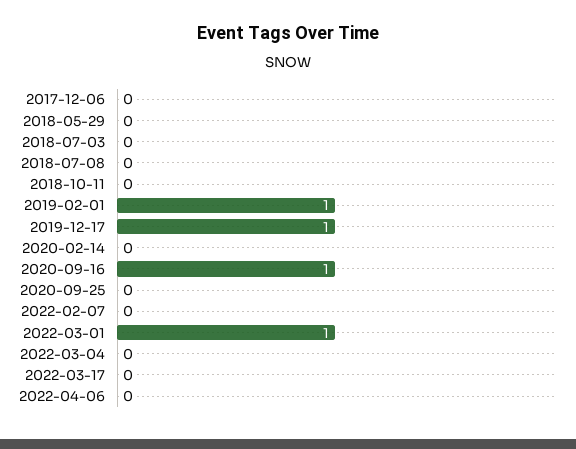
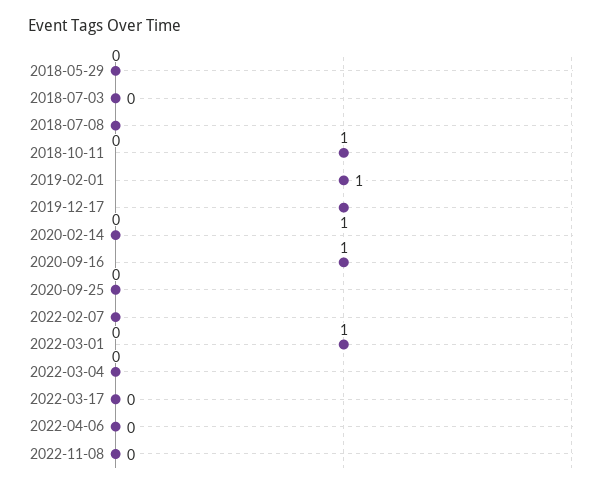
2017-12-06: 0 -> none
2018-10-11: 0 -> 1
2022-11-08: none -> 0

